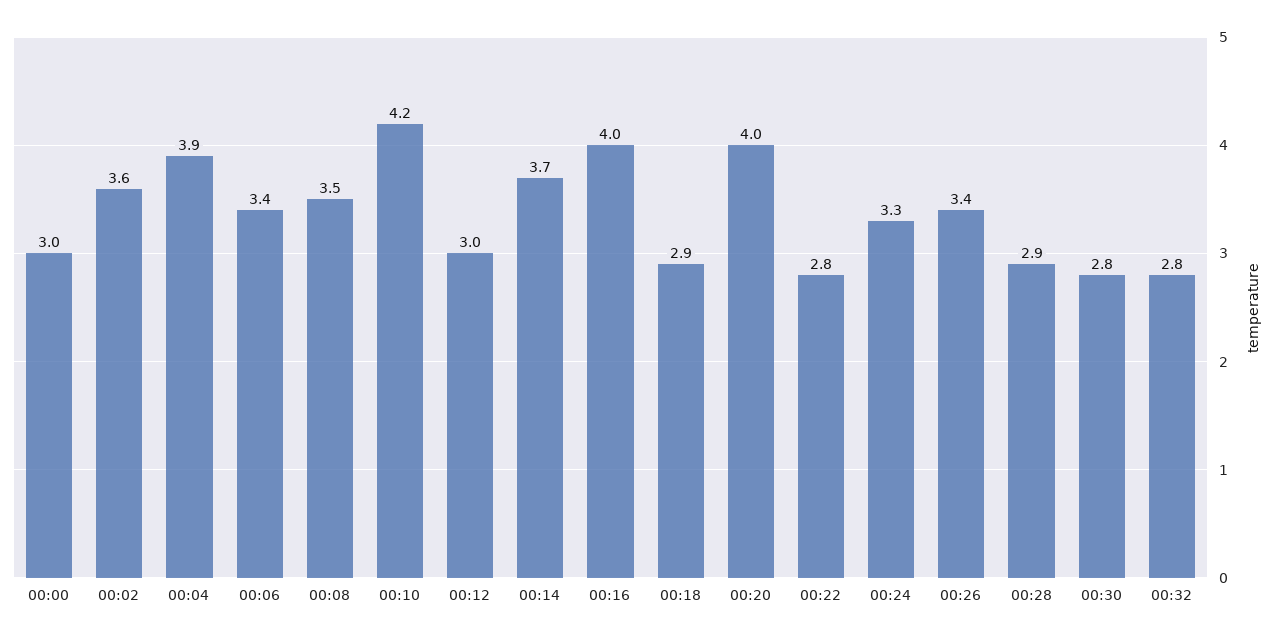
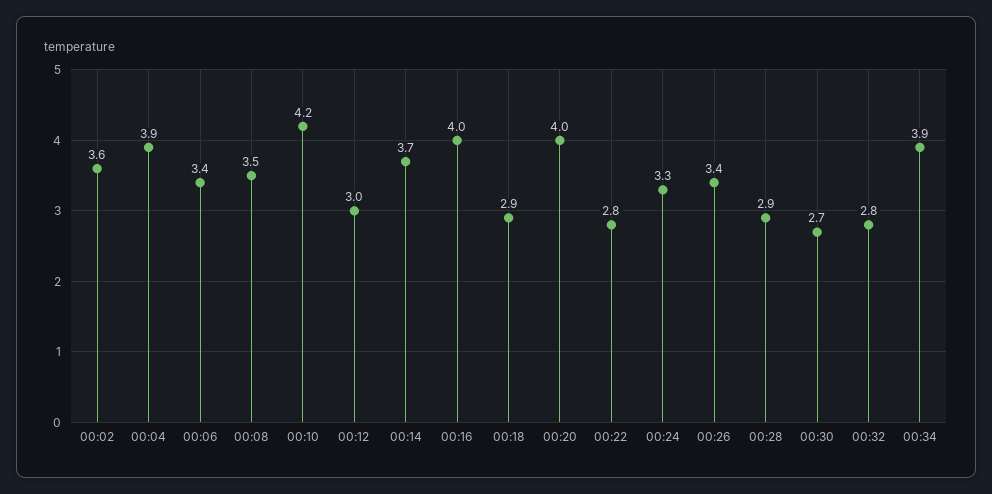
00:00: 3 -> none
00:30: 2.8 -> 2.7
00:34: none -> 3.9

